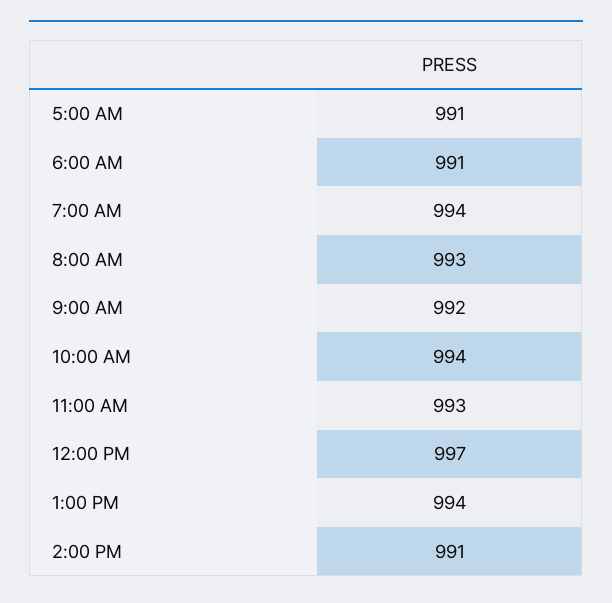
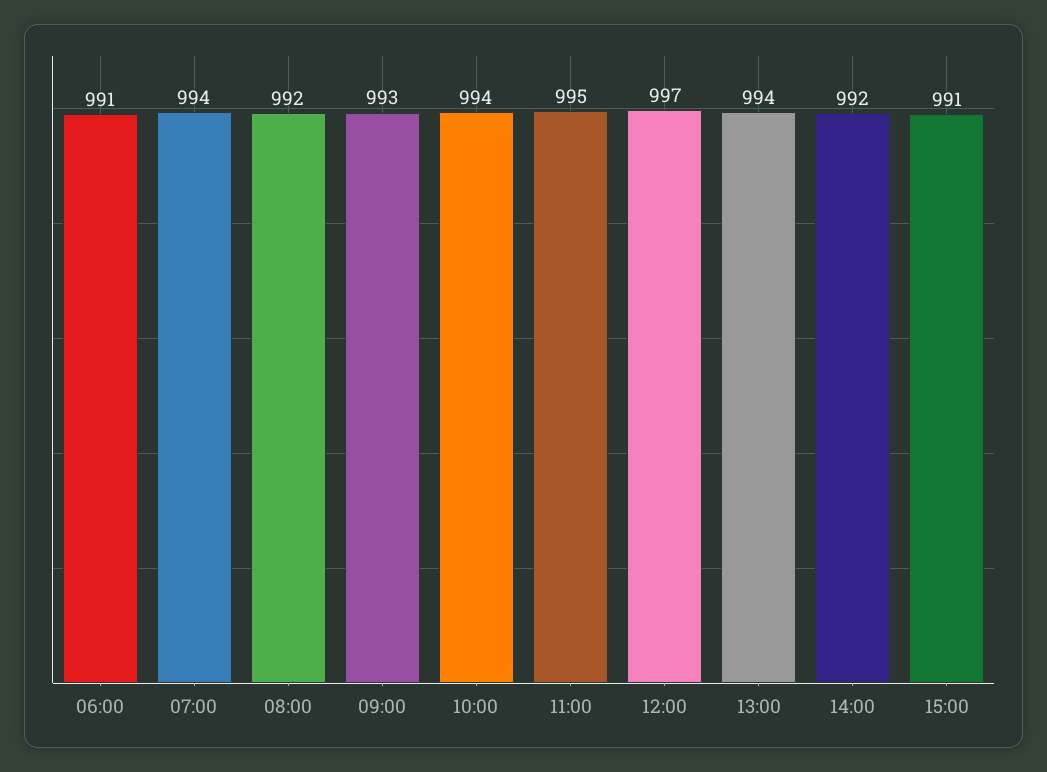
5:00 AM: 991 -> none
8:00 AM: 993 -> 992
9:00 AM: 992 -> 993
11:00 AM: 993 -> 995
2:00 PM: 991 -> 992
15:00: none -> 991

